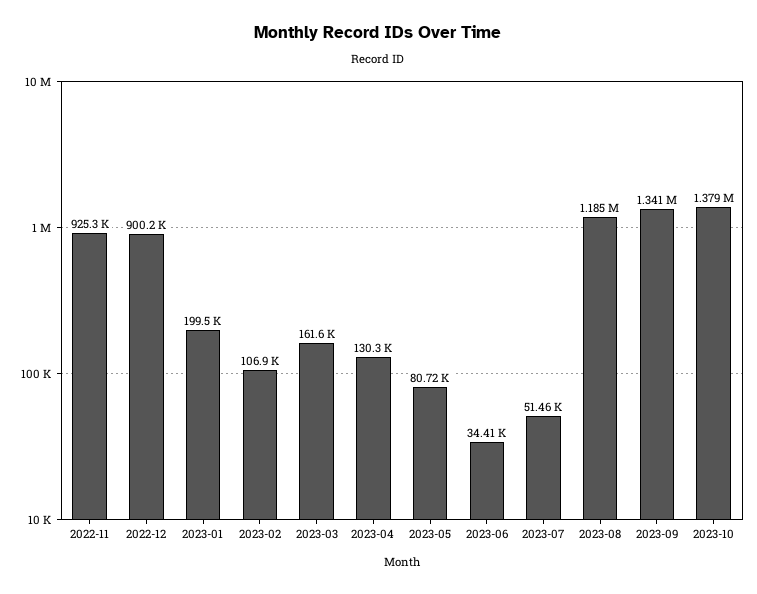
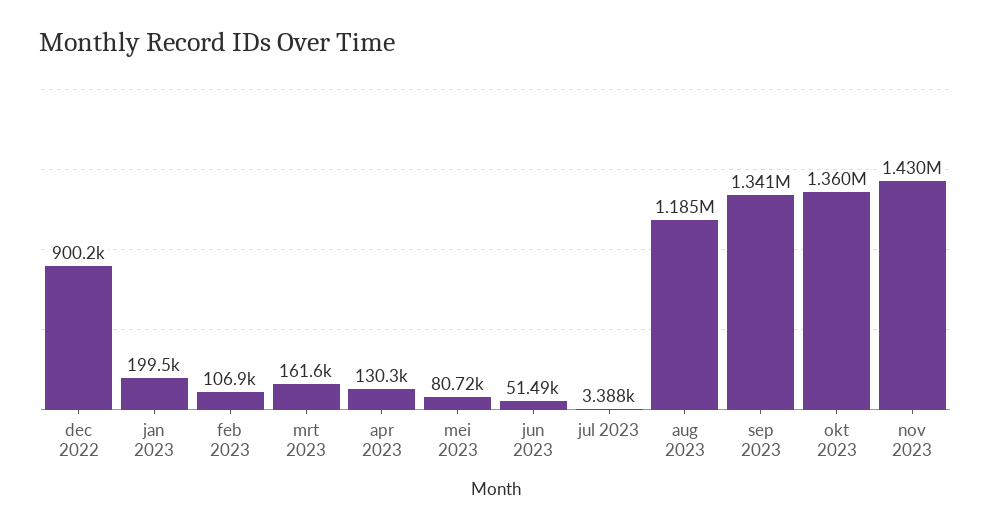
2022-11: 925300 -> none
2023-06: 34410 -> 51490
2023-07: 51460 -> 3388
2023-10: 1379000 -> 1360000
nov 2023: none -> 1430000

